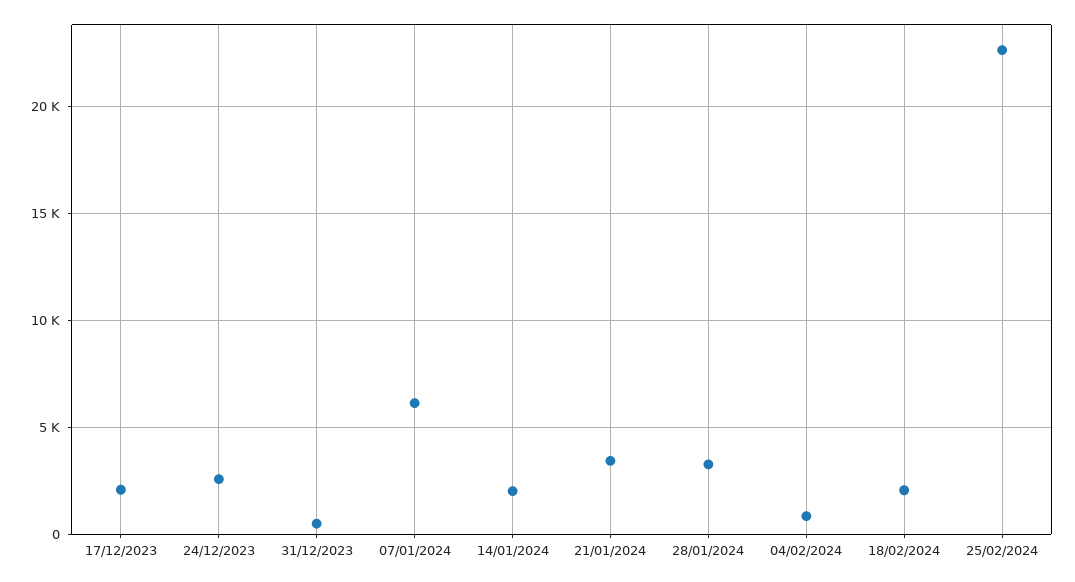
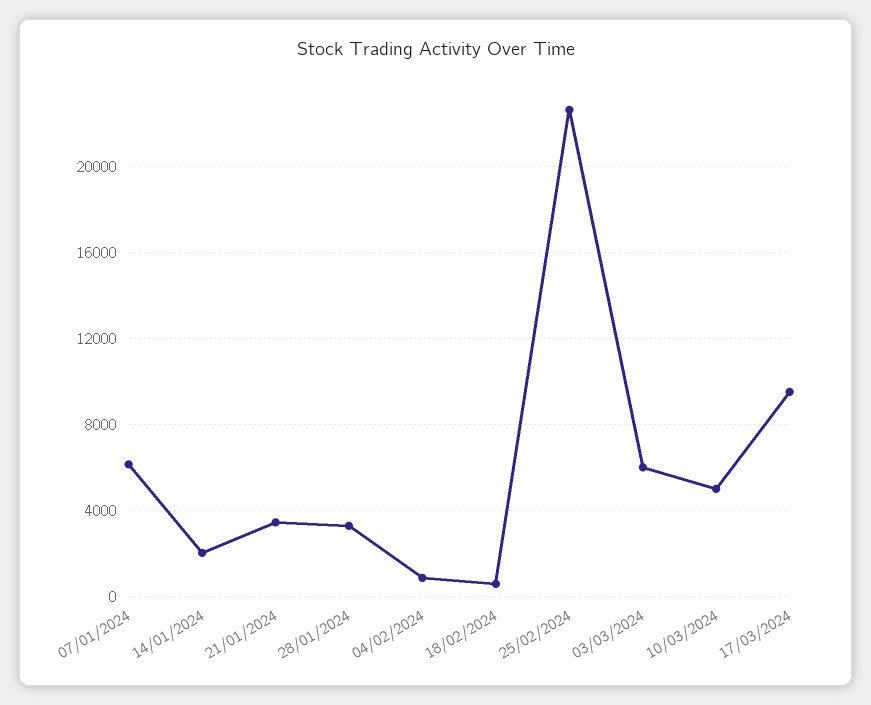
17/12/2023: 2000 -> none
24/12/2023: 2500 -> none
31/12/2023: 500 -> none
18/02/2024: 2000 -> 500
03/03/2024: none -> 6000
10/03/2024: none -> 5000
17/03/2024: none -> 9500

